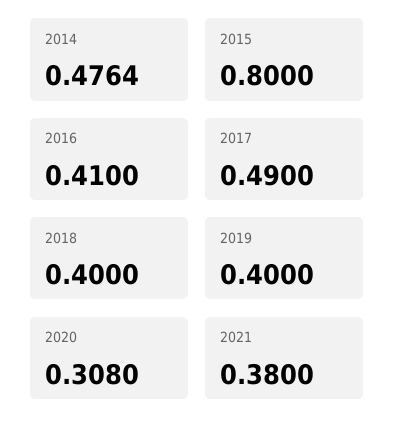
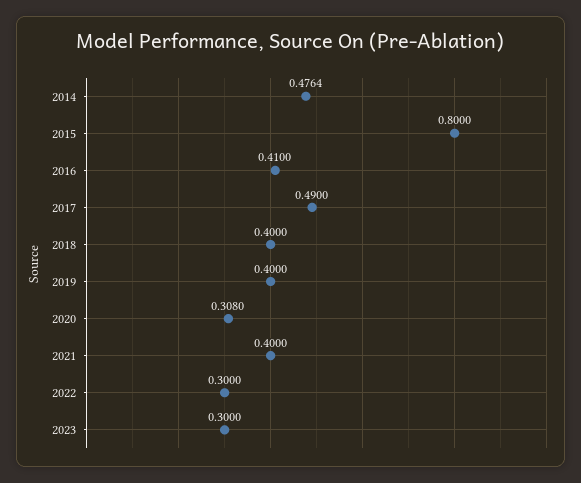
2021: 0.38 -> 0.4
2022: none -> 0.3
2023: none -> 0.3

